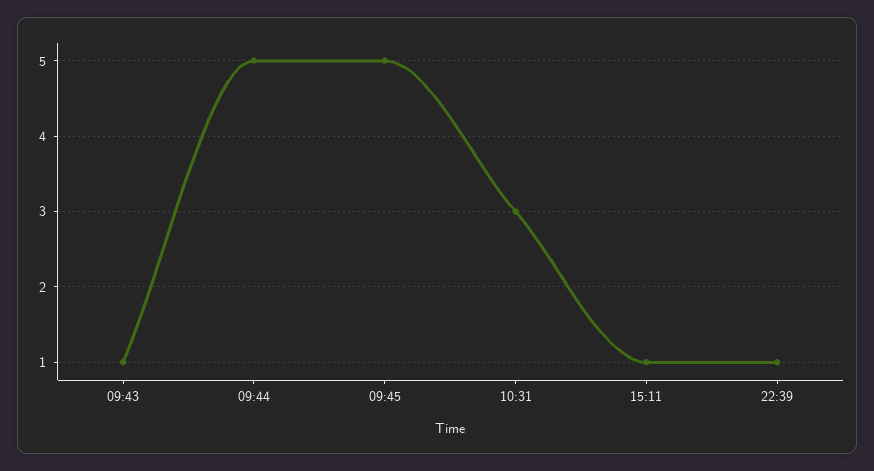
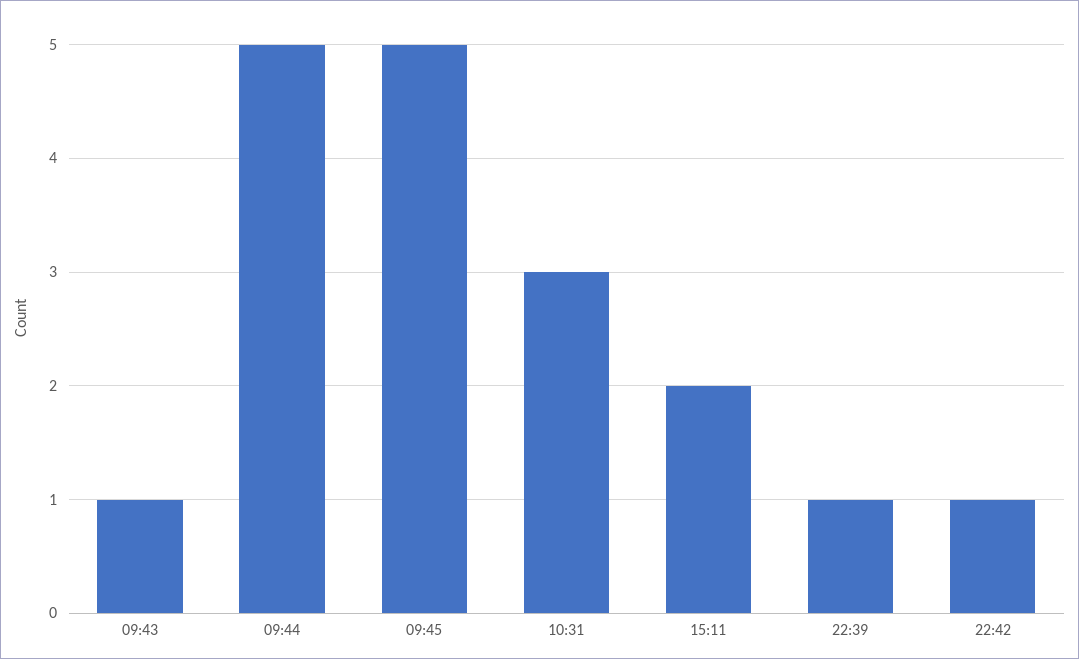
15:11: 1 -> 2
22:42: none -> 1

